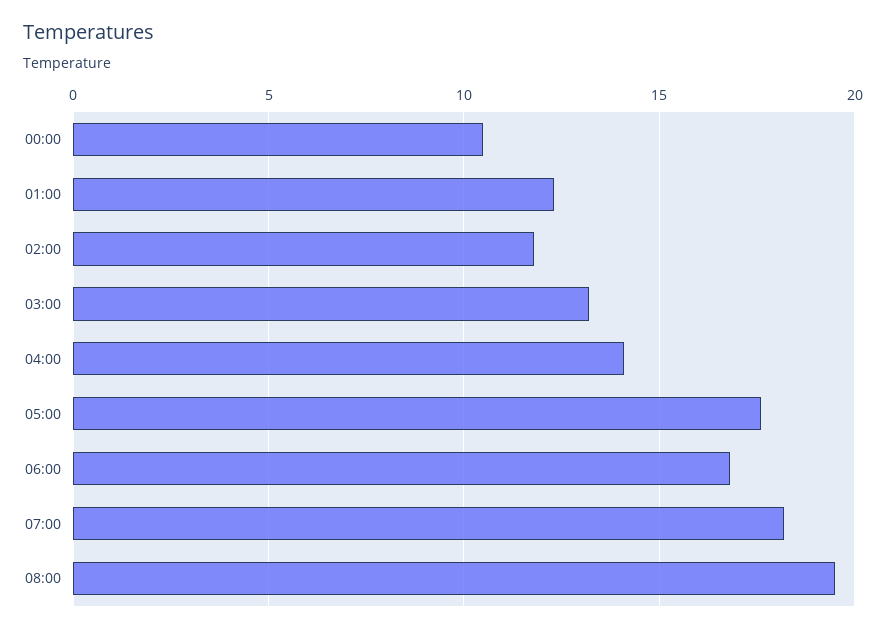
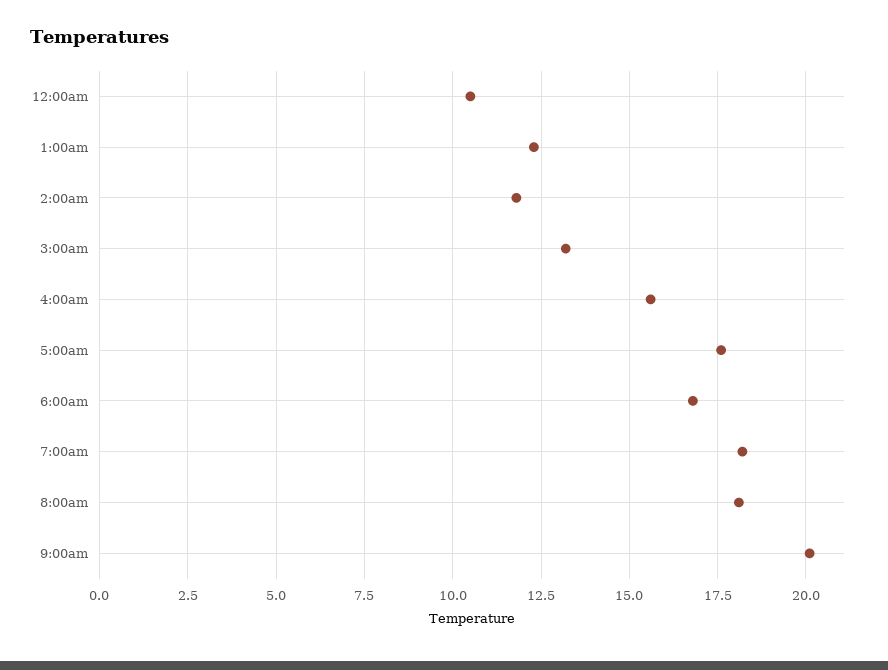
04:00: 14 -> 15.5
08:00: 19.5 -> 18
9:00am: none -> 20

